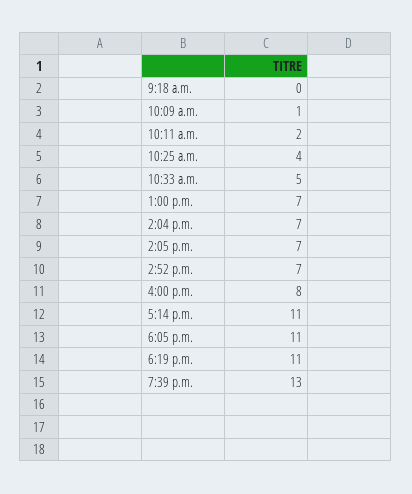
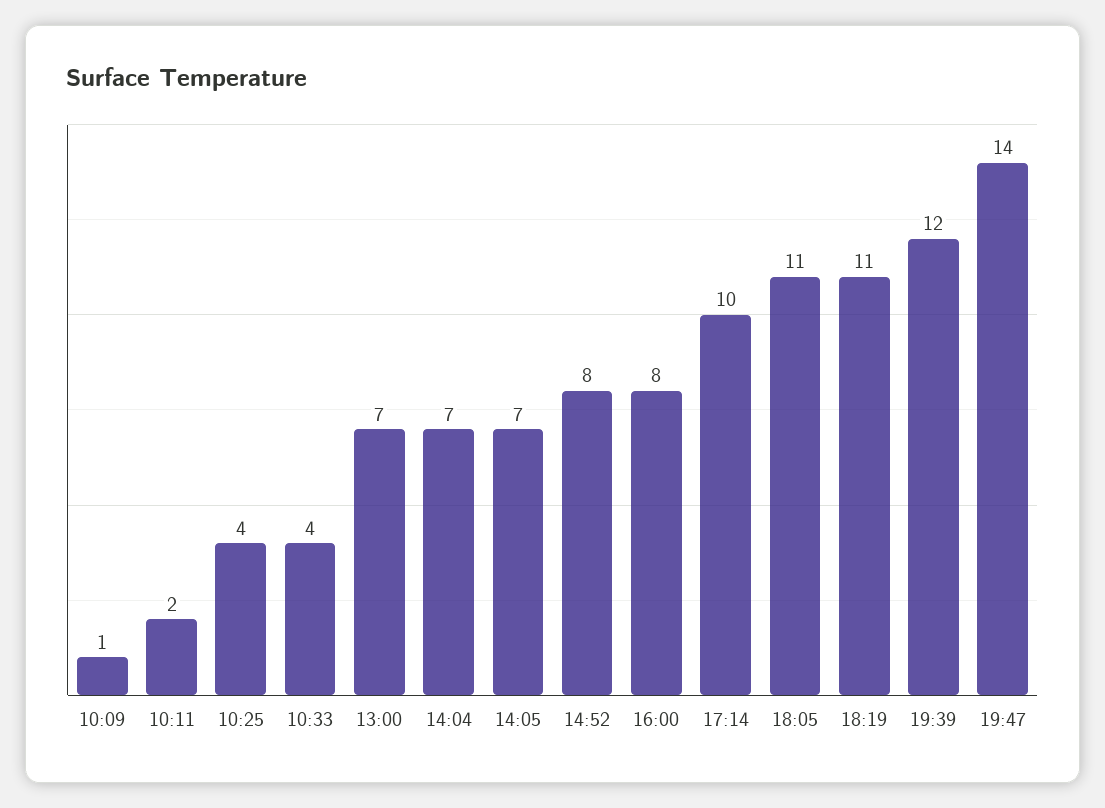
9:18 a.m.: 0 -> none
10:33 a.m.: 5 -> 4
2:52 p.m.: 7 -> 8
5:14 p.m.: 11 -> 10
7:39 p.m.: 13 -> 12
19:47: none -> 14

